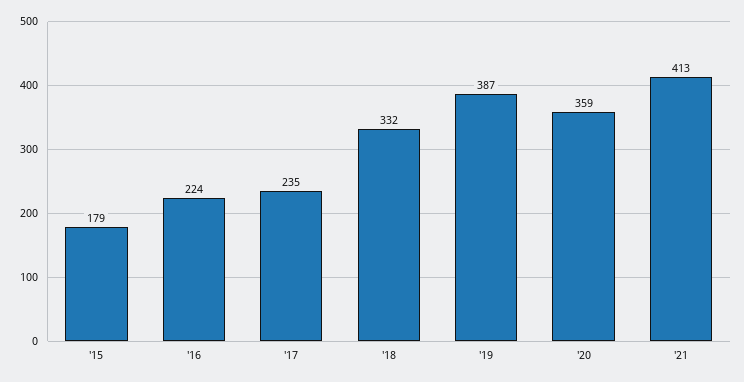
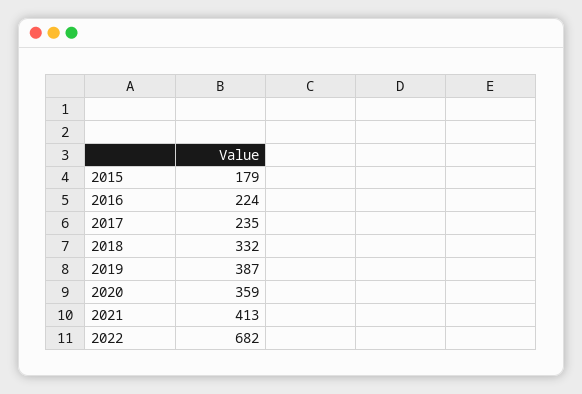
2022: none -> 682

